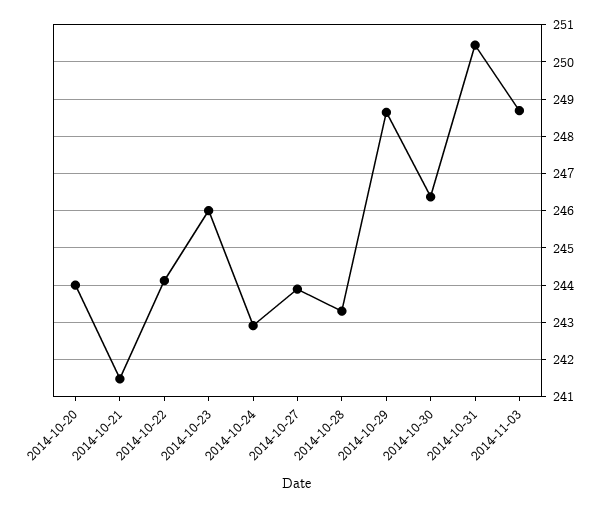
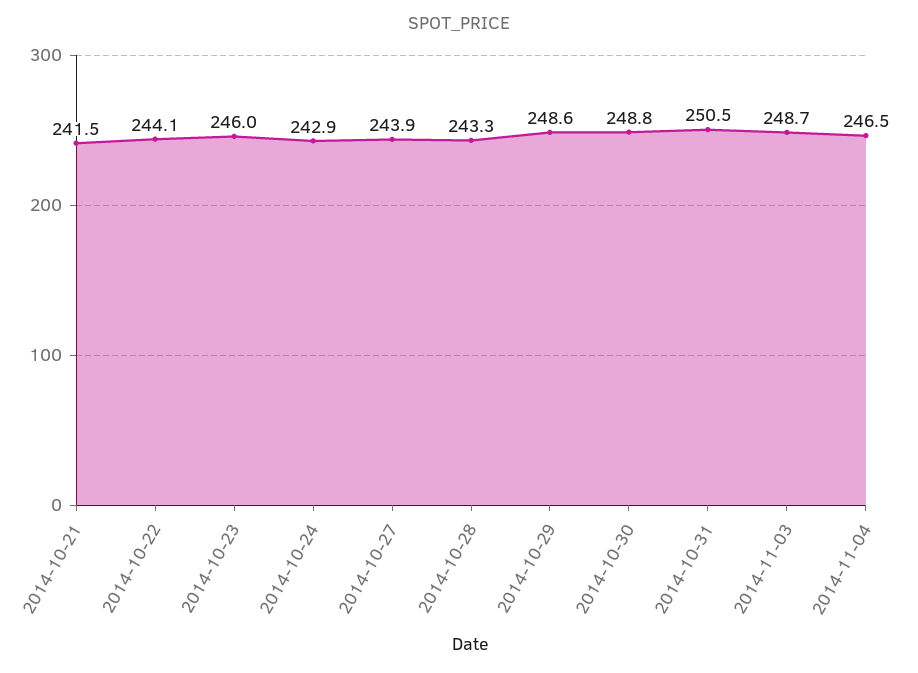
2014-10-20: 244 -> none
2014-10-30: 246.4 -> 248.8
2014-11-04: none -> 246.5

